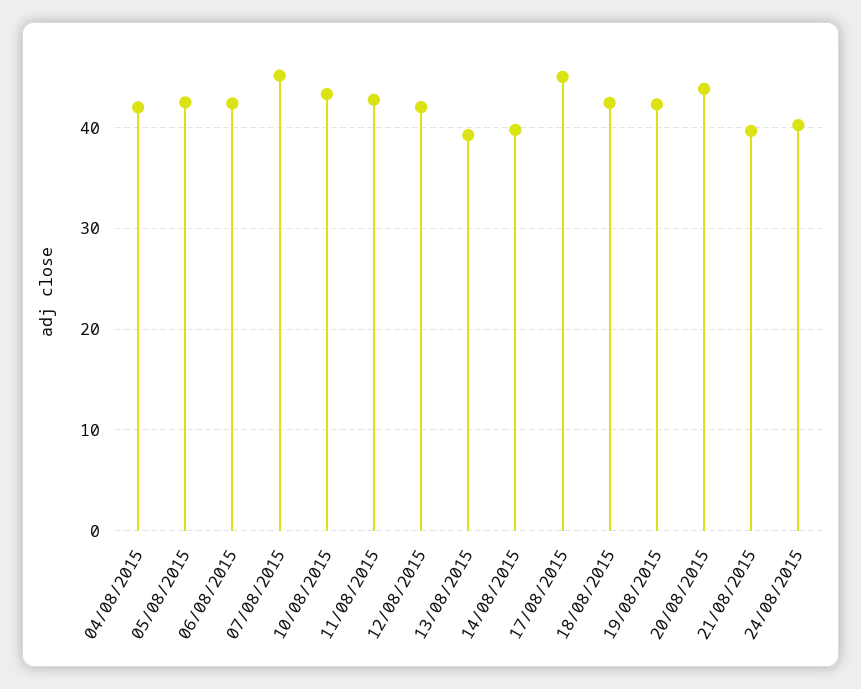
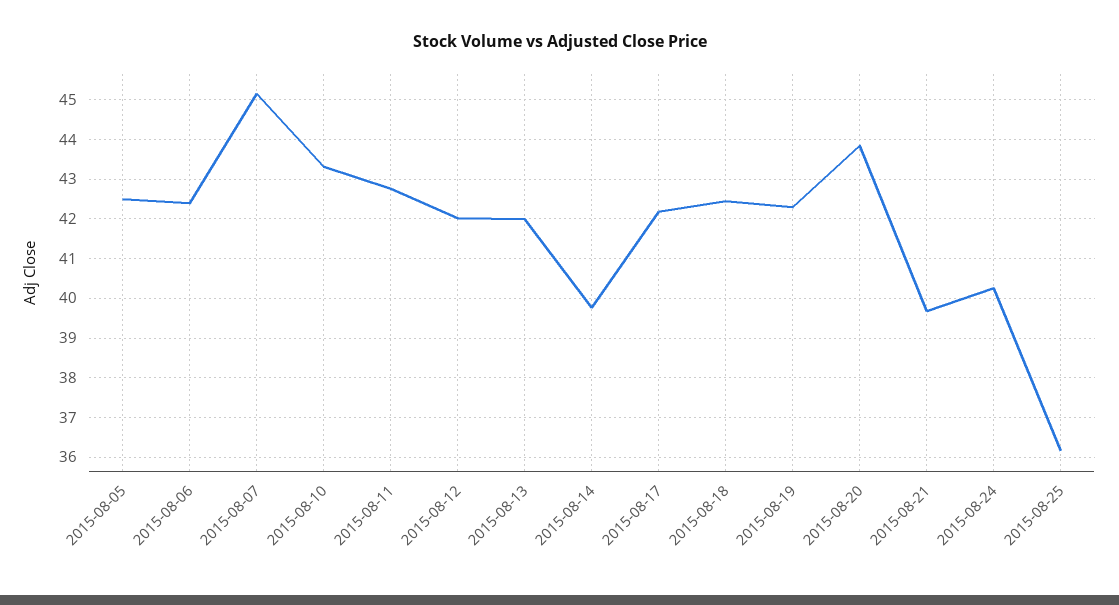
04/08/2015: 42 -> none
13/08/2015: 39 -> 42
17/08/2015: 45 -> 42.2
2015-08-25: none -> 36.2

